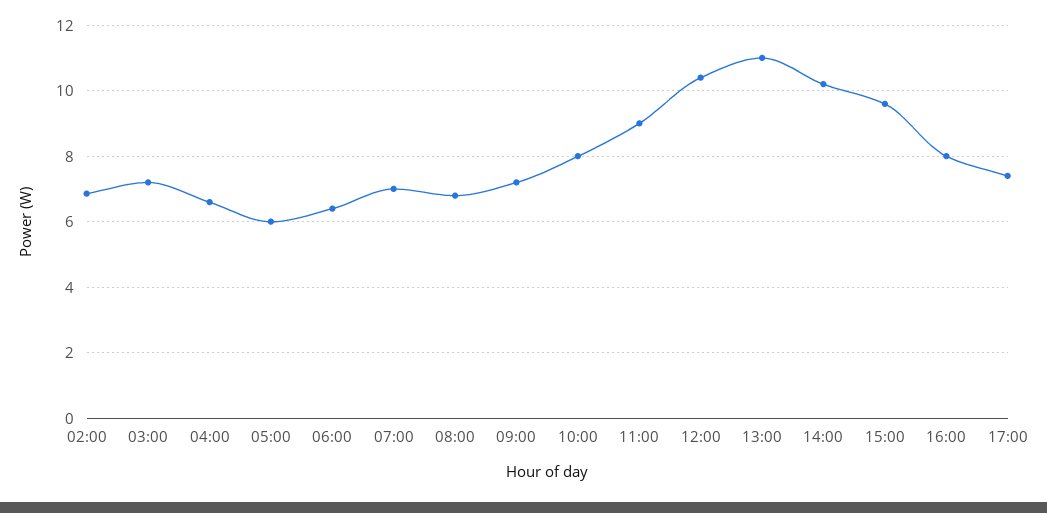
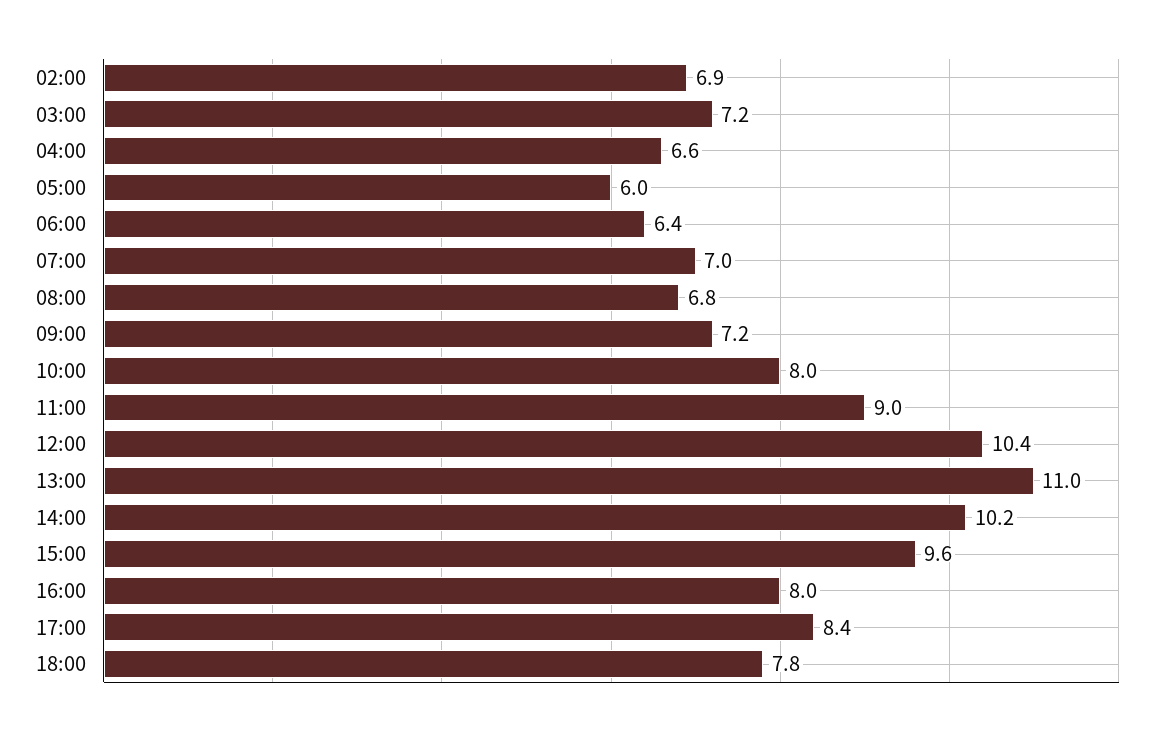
17:00: 7.4 -> 8.4
18:00: none -> 7.8

